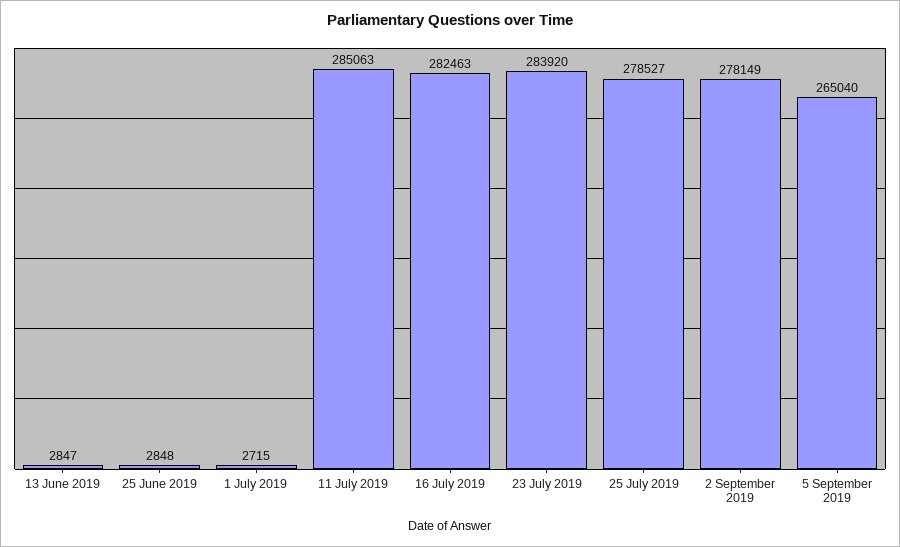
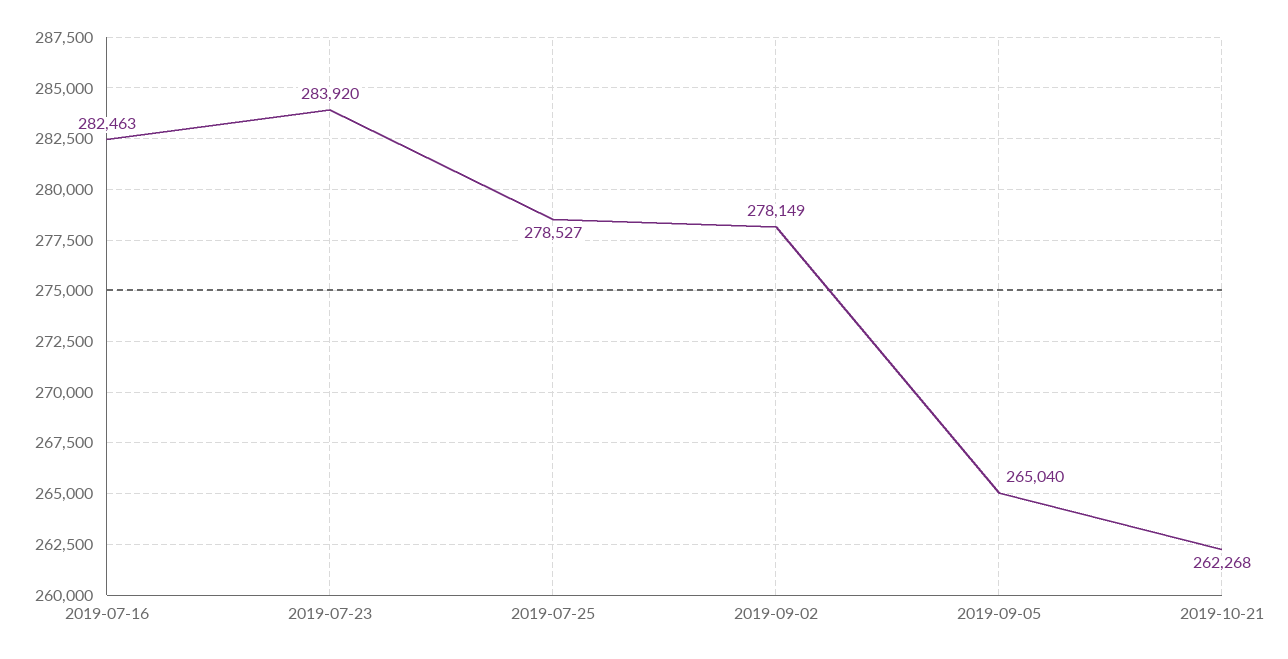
13 June 2019: 2847 -> none
25 June 2019: 2848 -> none
1 July 2019: 2715 -> none
11 July 2019: 285063 -> none
2019-10-21: none -> 262268

